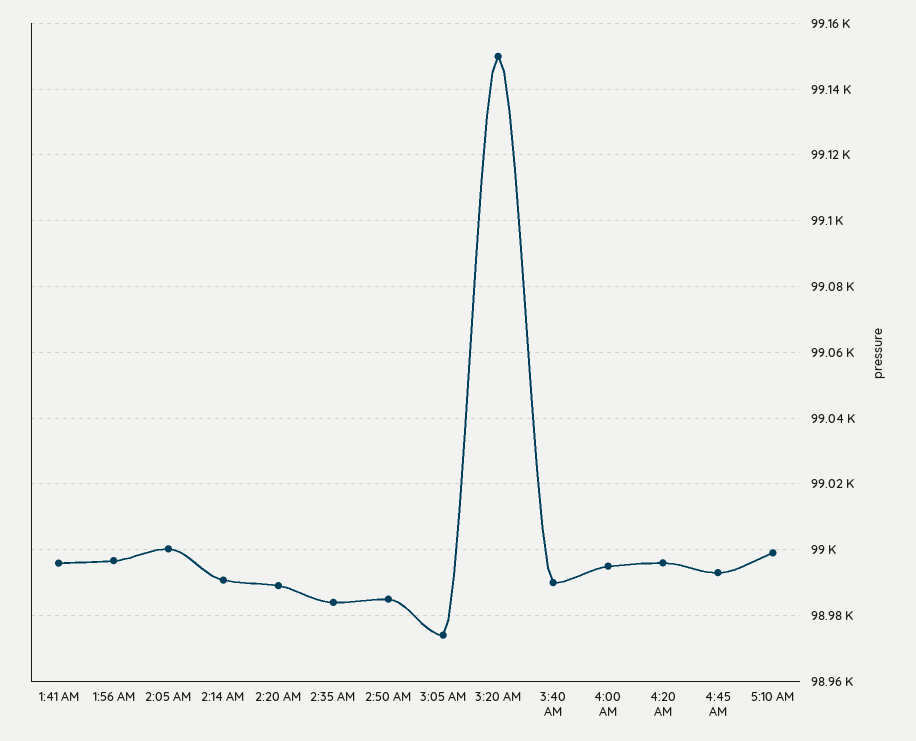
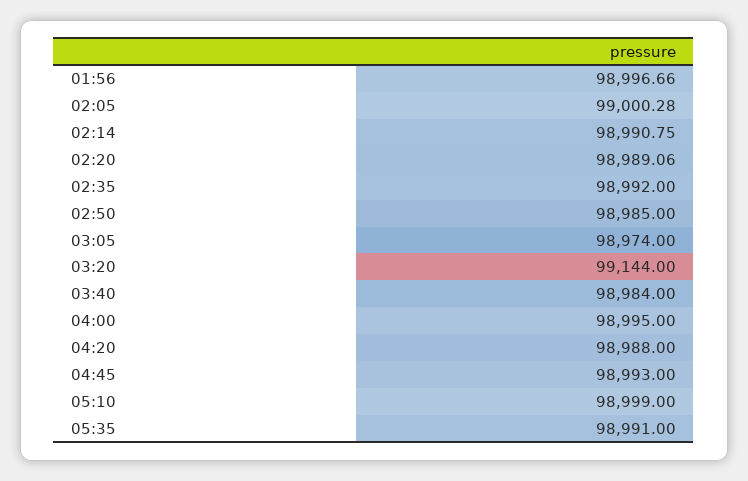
1:41 AM: 98996 -> none
2:35 AM: 98984 -> 98992
3:20 AM: 99150 -> 99144
3:40 AM: 98990 -> 98984
4:20 AM: 98996 -> 98988
05:35: none -> 98991

